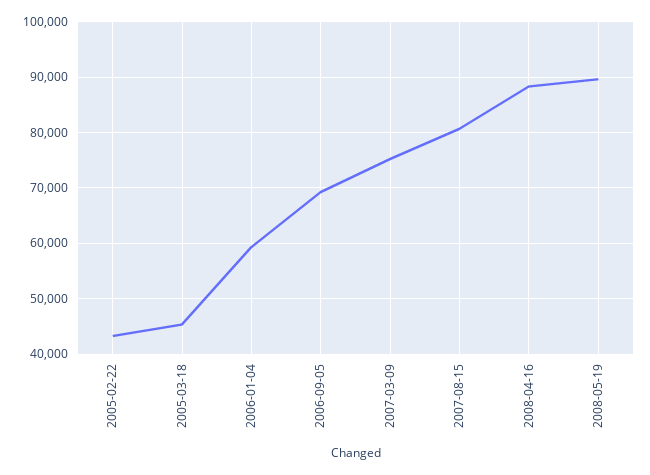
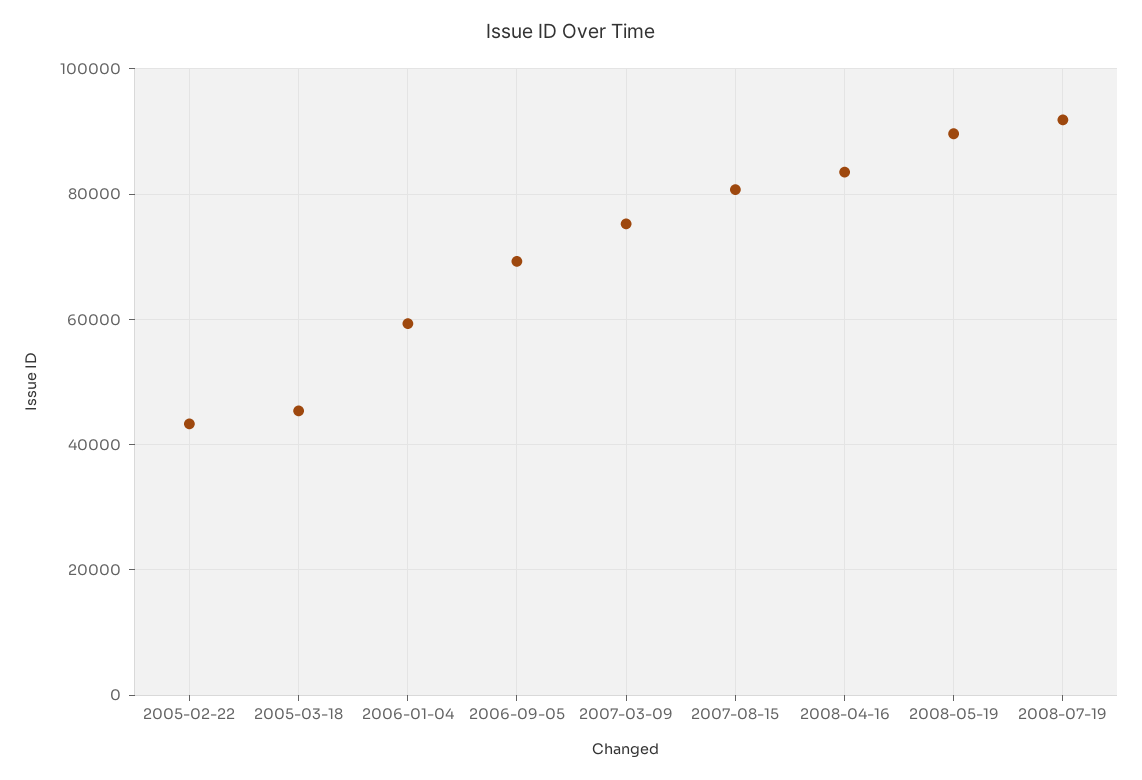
2008-04-16: 88000 -> 84000
2008-07-19: none -> 92000

